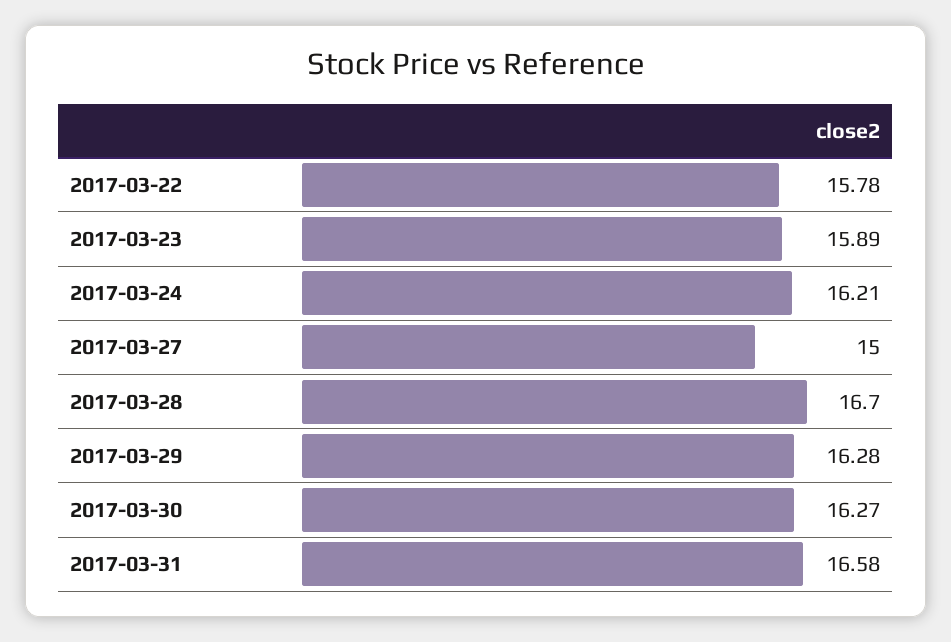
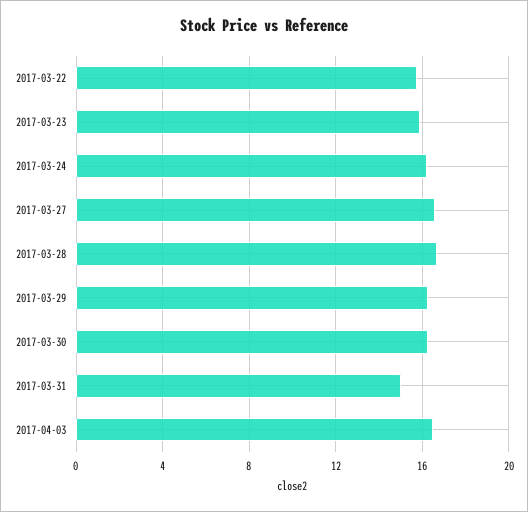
2017-03-27: 15 -> 16.5
2017-03-31: 16.58 -> 15
2017-04-03: none -> 16.5

